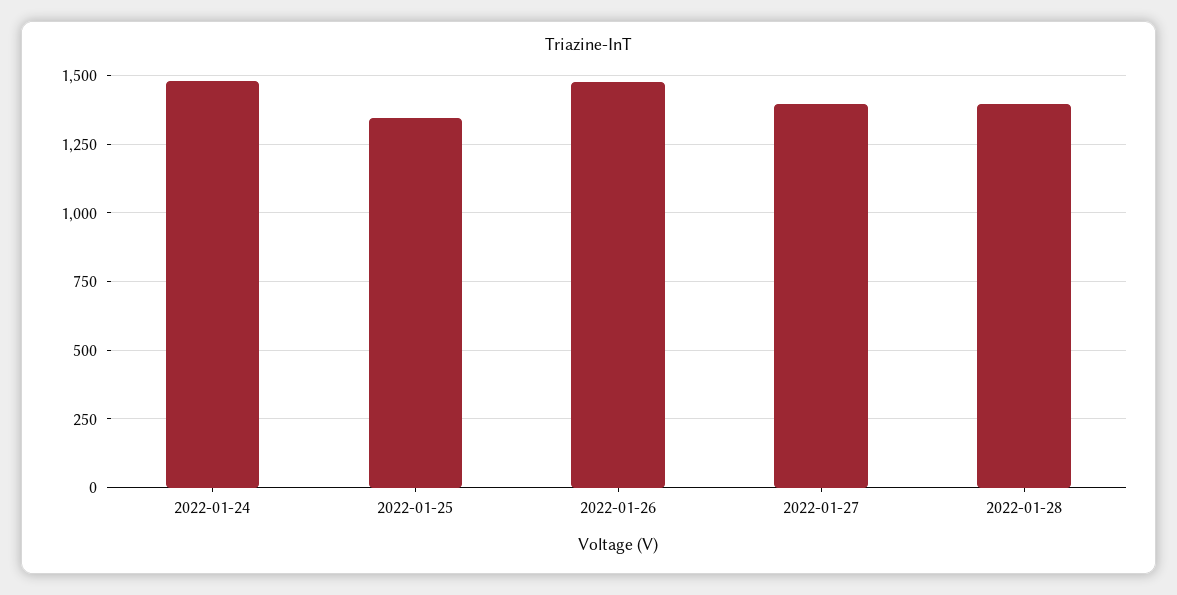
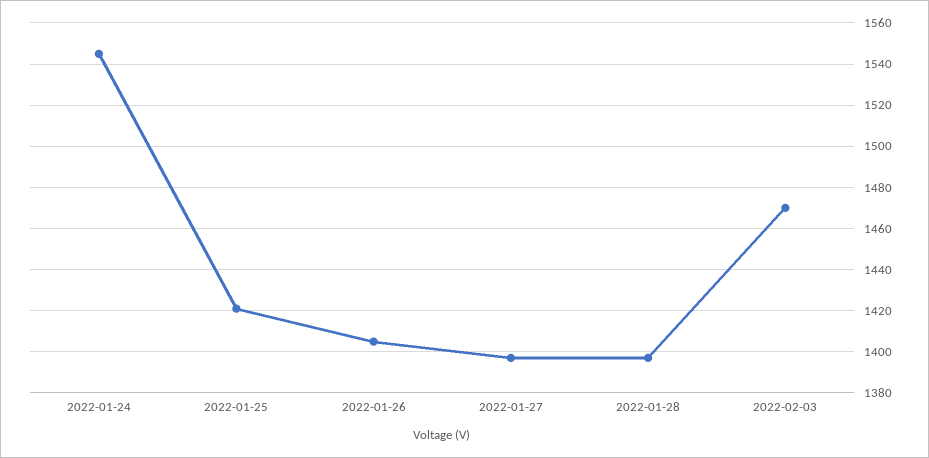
2022-01-24: 1475 -> 1545
2022-01-25: 1350 -> 1420
2022-01-26: 1475 -> 1405
2022-02-03: none -> 1470

